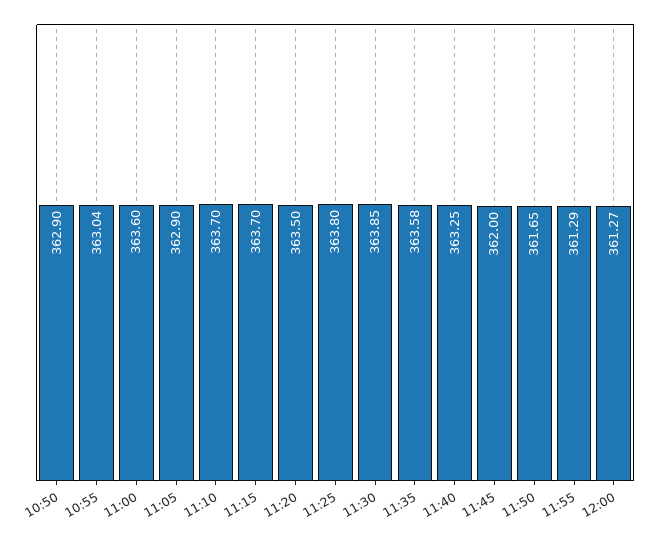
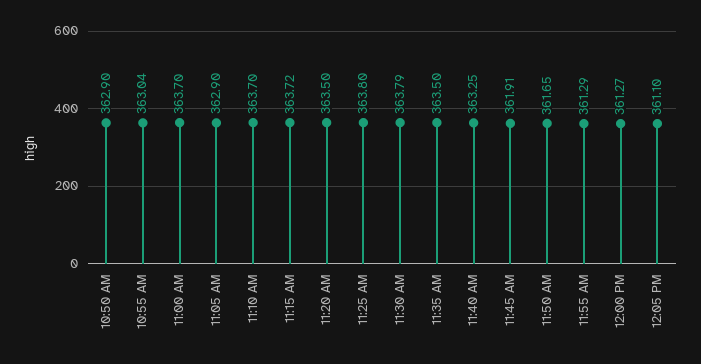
11:00: 363.6 -> 363.7
11:15: 363.7 -> 363.72
11:30: 363.85 -> 363.79
11:35: 363.58 -> 363.5
11:45: 362 -> 361.91
12:05 PM: none -> 361.1

